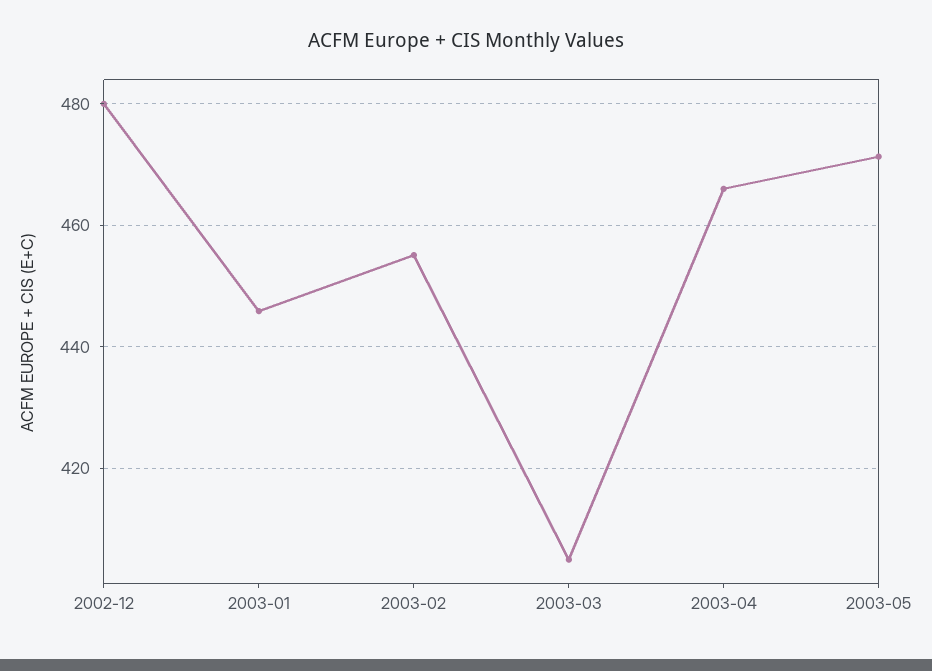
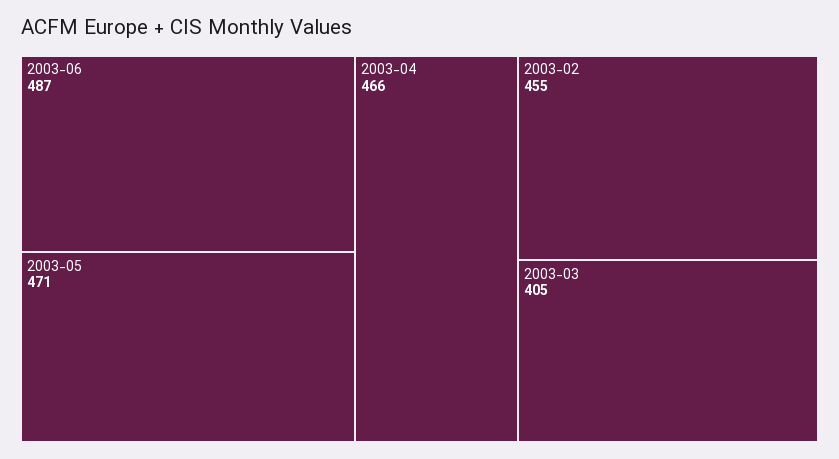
2002-12: 480 -> none
2003-01: 446 -> none
2003-06: none -> 487

